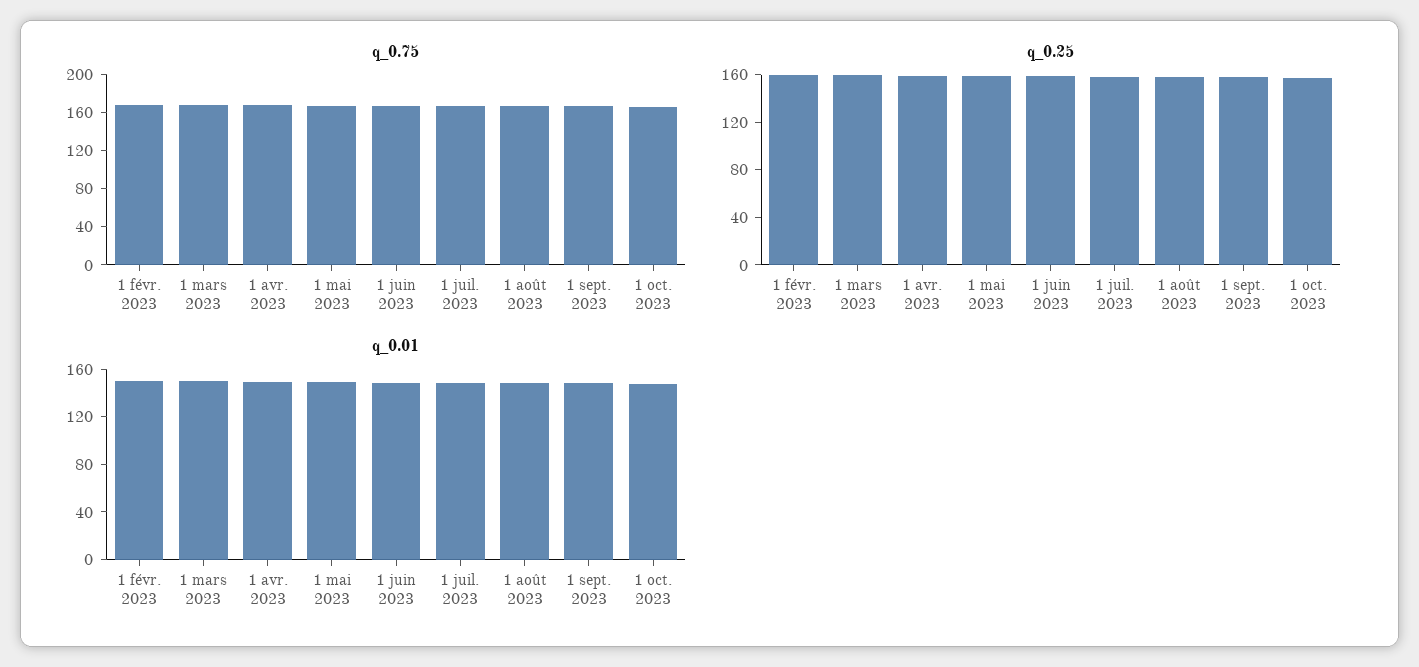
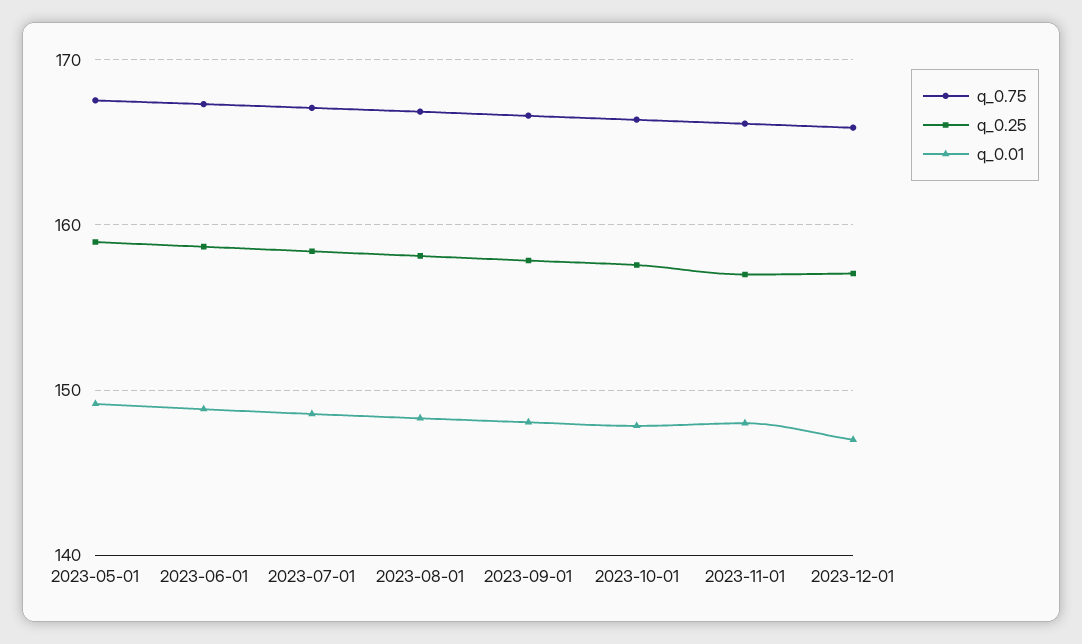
q_0.75, 1 févr. 2023: 170 -> none
q_0.75, 1 mars 2023: 170 -> none
q_0.75, 1 avr. 2023: 170 -> none
q_0.25, 1 févr. 2023: 160 -> none
q_0.25, 1 mars 2023: 160 -> none
q_0.25, 1 avr. 2023: 160 -> none
q_0.01, 1 févr. 2023: 150 -> none
q_0.01, 1 mars 2023: 150 -> none
q_0.01, 1 avr. 2023: 150 -> none
q_0.75, 2023-11-01: none -> 166
q_0.25, 2023-11-01: none -> 157
q_0.01, 2023-11-01: none -> 148
q_0.75, 2023-12-01: none -> 166
q_0.25, 2023-12-01: none -> 157
q_0.01, 2023-12-01: none -> 147

